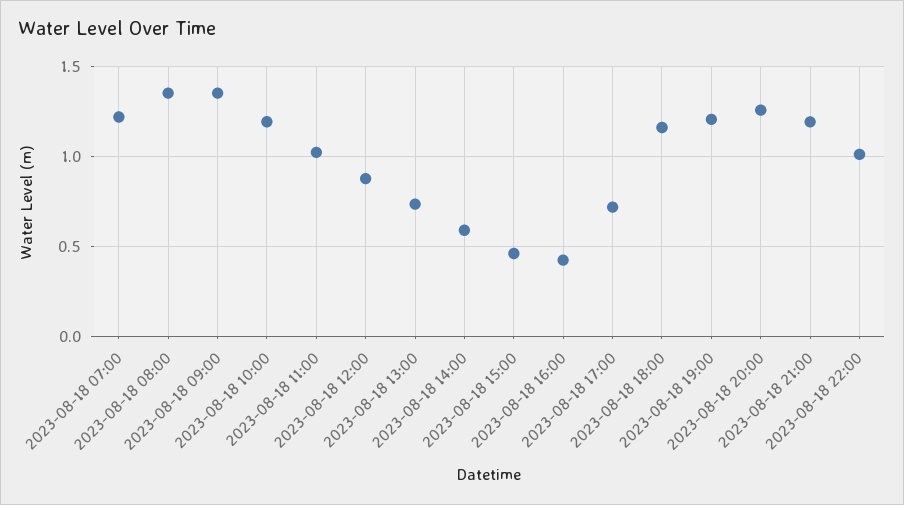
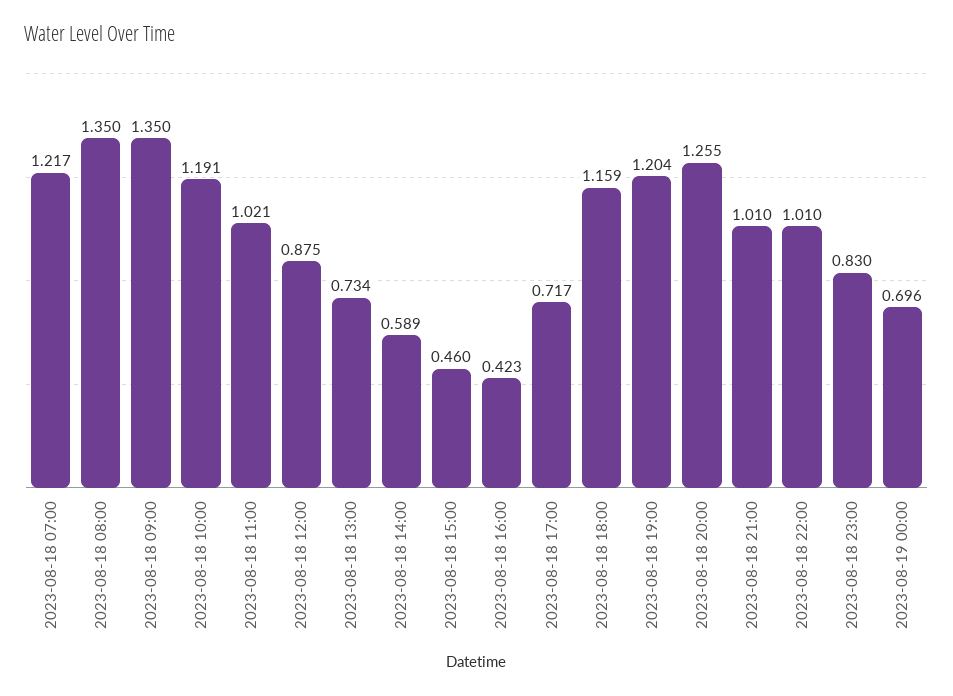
2023-08-18 21:00: 1.2 -> 1.01
2023-08-18 23:00: none -> 0.83
2023-08-19 00:00: none -> 0.696

